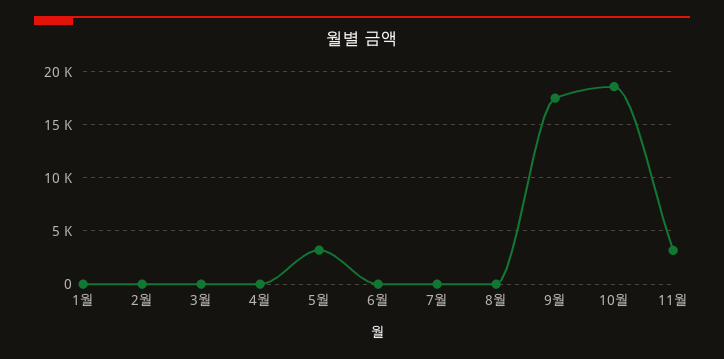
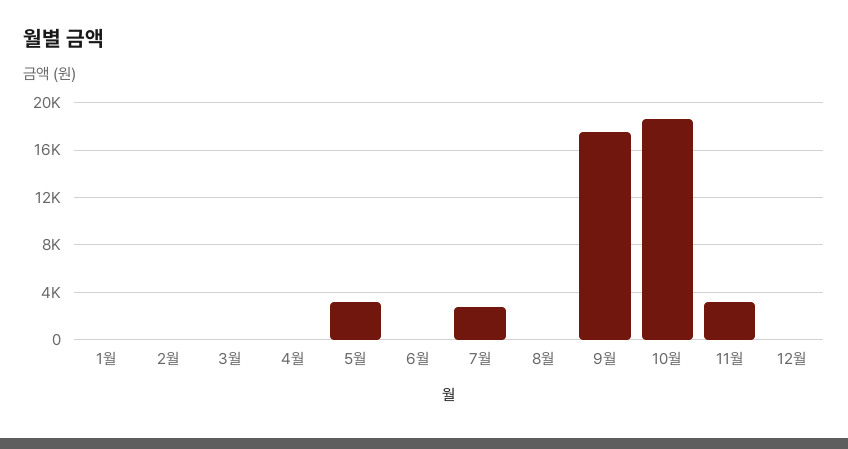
7월: 0 -> 3000
12월: none -> 0

